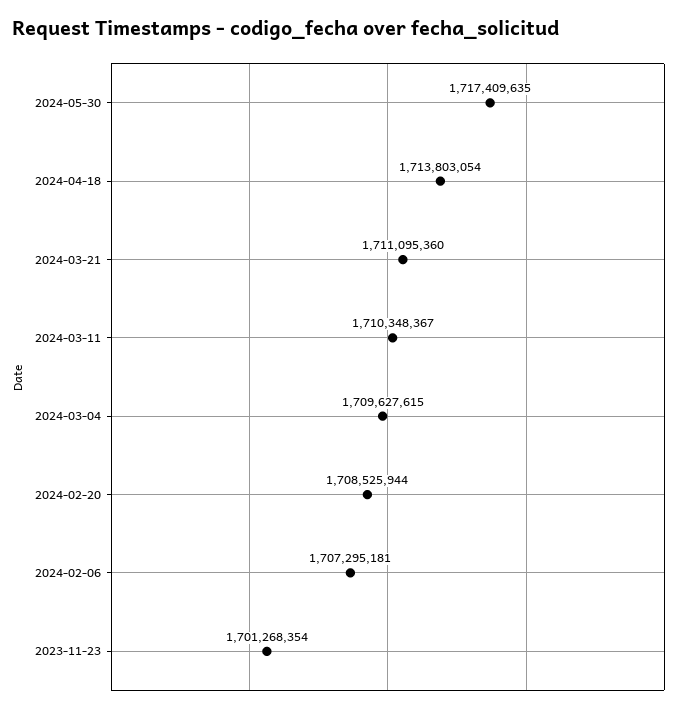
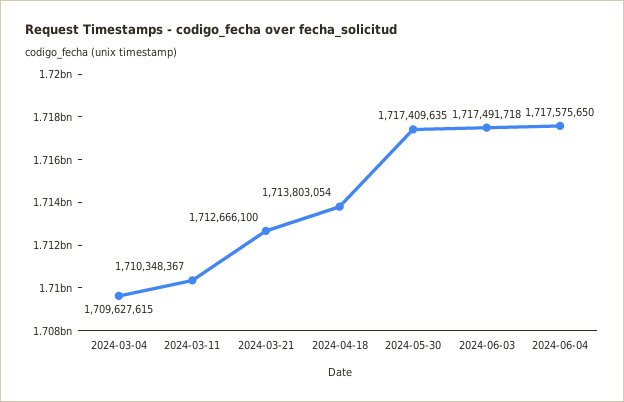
2024-03-21: 1711095360 -> 1712666100
2024-02-20: 1708525944 -> none
2024-02-06: 1707295181 -> none
2023-11-23: 1701268354 -> none
2024-06-03: none -> 1717491718
2024-06-04: none -> 1717575650

